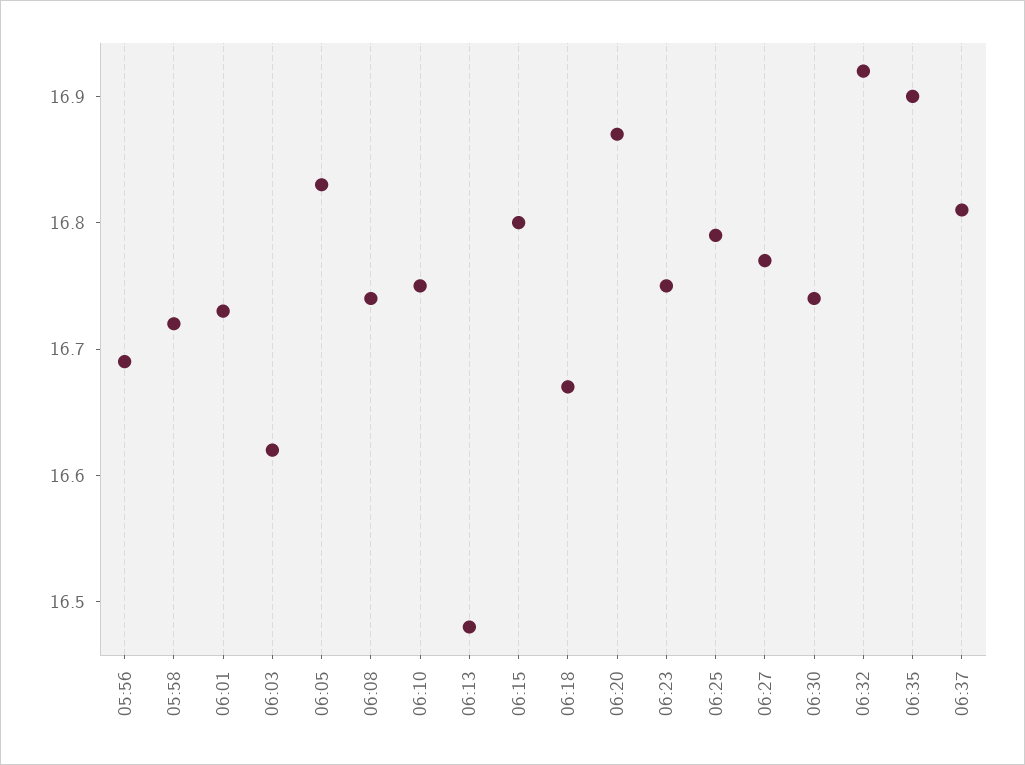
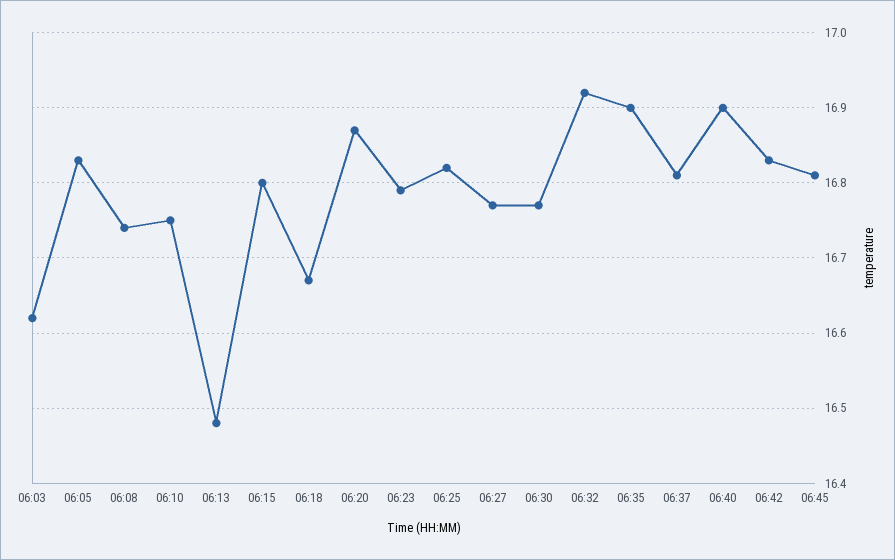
05:56: 16.69 -> none
05:58: 16.72 -> none
06:01: 16.73 -> none
06:23: 16.75 -> 16.79
06:25: 16.79 -> 16.82
06:30: 16.74 -> 16.77
06:40: none -> 16.9
06:42: none -> 16.83
06:45: none -> 16.81

